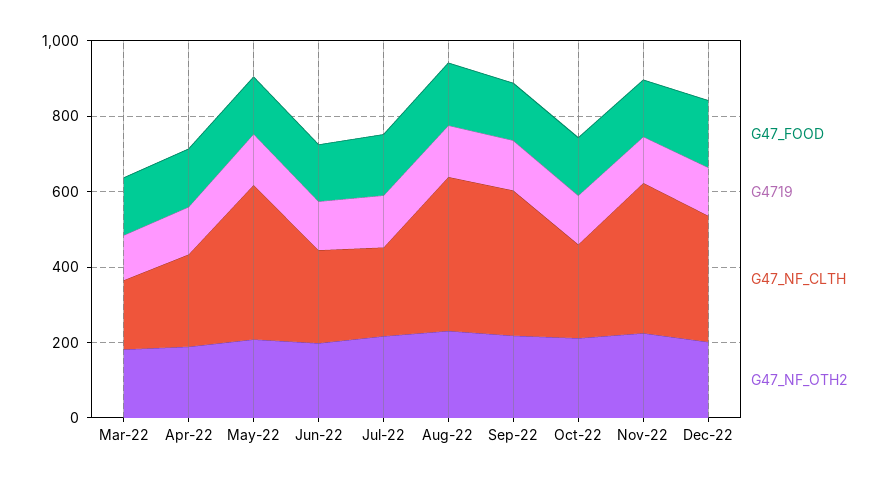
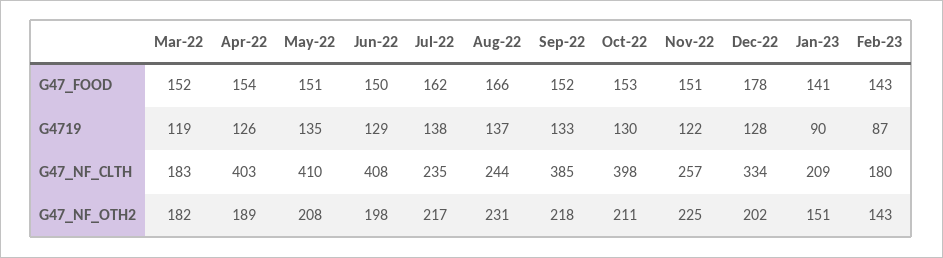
G47_NF_CLTH, Apr-22: 250 -> 403
G47_NF_CLTH, Jun-22: 250 -> 408
G47_NF_CLTH, Aug-22: 400 -> 244
G47_NF_CLTH, Oct-22: 250 -> 398
G47_NF_CLTH, Nov-22: 400 -> 257
G47_FOOD, Jan-23: none -> 141
G47_FOOD, Feb-23: none -> 143
G4719, Jan-23: none -> 90
G4719, Feb-23: none -> 87
G47_NF_CLTH, Jan-23: none -> 209
G47_NF_CLTH, Feb-23: none -> 180
G47_NF_OTH2, Jan-23: none -> 151
G47_NF_OTH2, Feb-23: none -> 143

